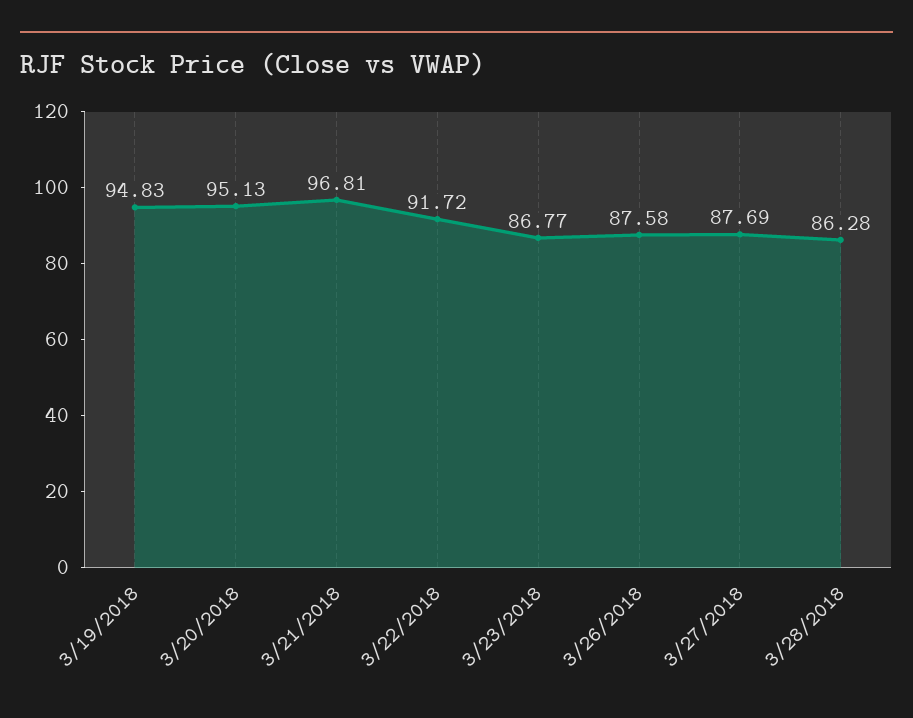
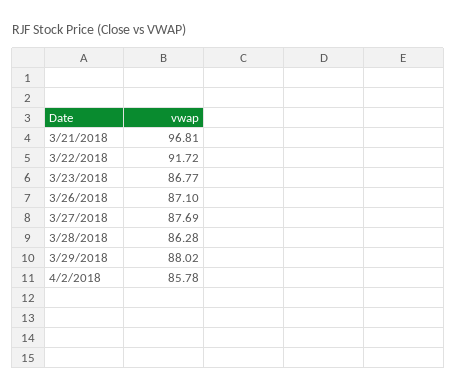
3/19/2018: 94.83 -> none
3/20/2018: 95.13 -> none
3/26/2018: 87.58 -> 87.1
3/29/2018: none -> 88.02
4/2/2018: none -> 85.78

